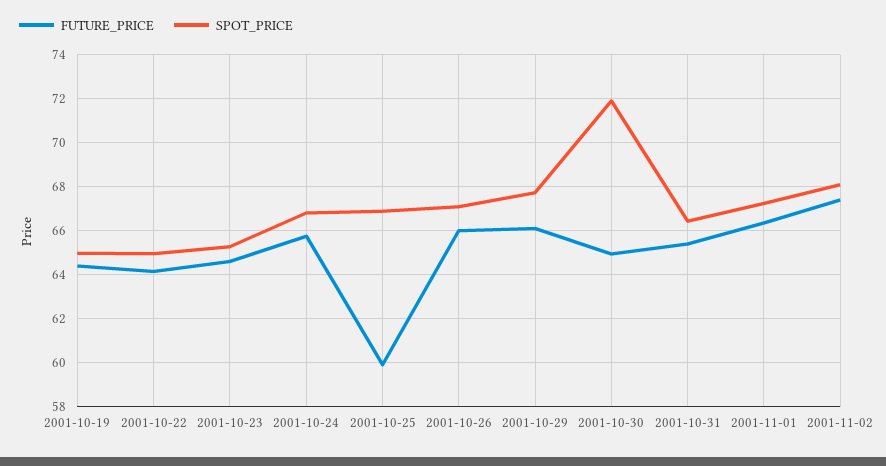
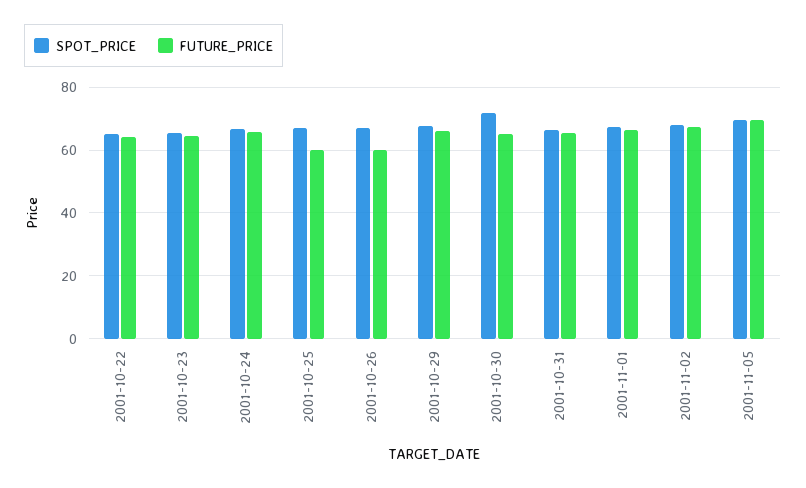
FUTURE_PRICE, 2001-10-19: 64.5 -> none
SPOT_PRICE, 2001-10-19: 65 -> none
FUTURE_PRICE, 2001-10-26: 66 -> 60
SPOT_PRICE, 2001-11-05: none -> 70
FUTURE_PRICE, 2001-11-05: none -> 70

